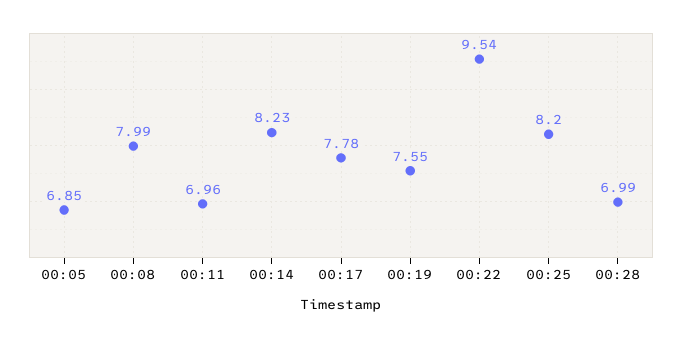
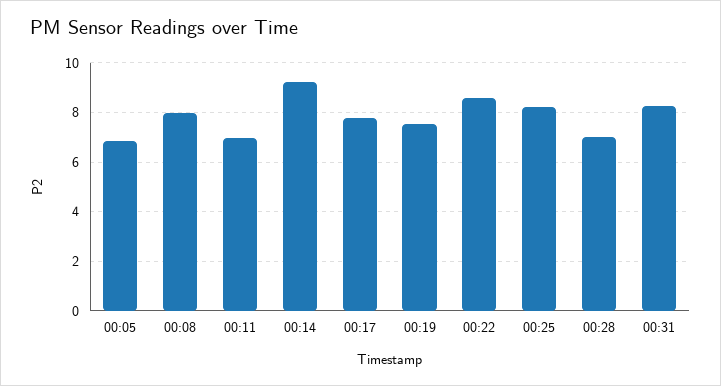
00:14: 8.23 -> 9.25
00:22: 9.54 -> 8.5
00:31: none -> 8.25

